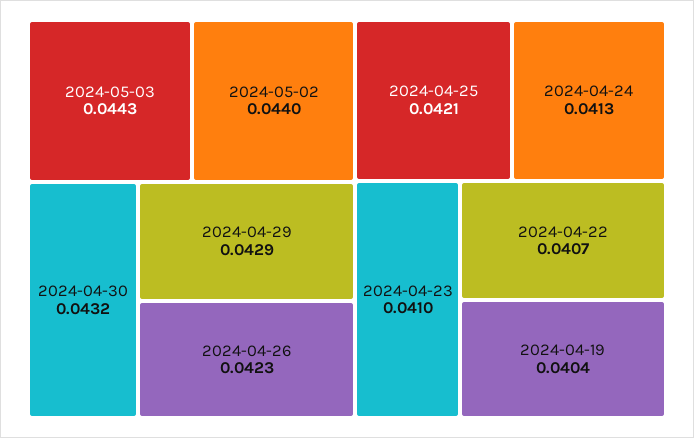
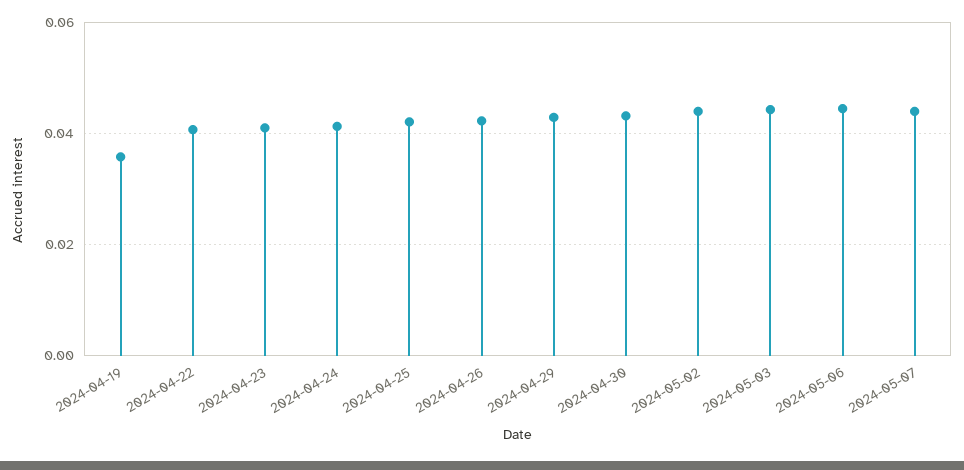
2024-04-19: 0.0404 -> 0.036
2024-05-06: none -> 0.044
2024-05-07: none -> 0.044

